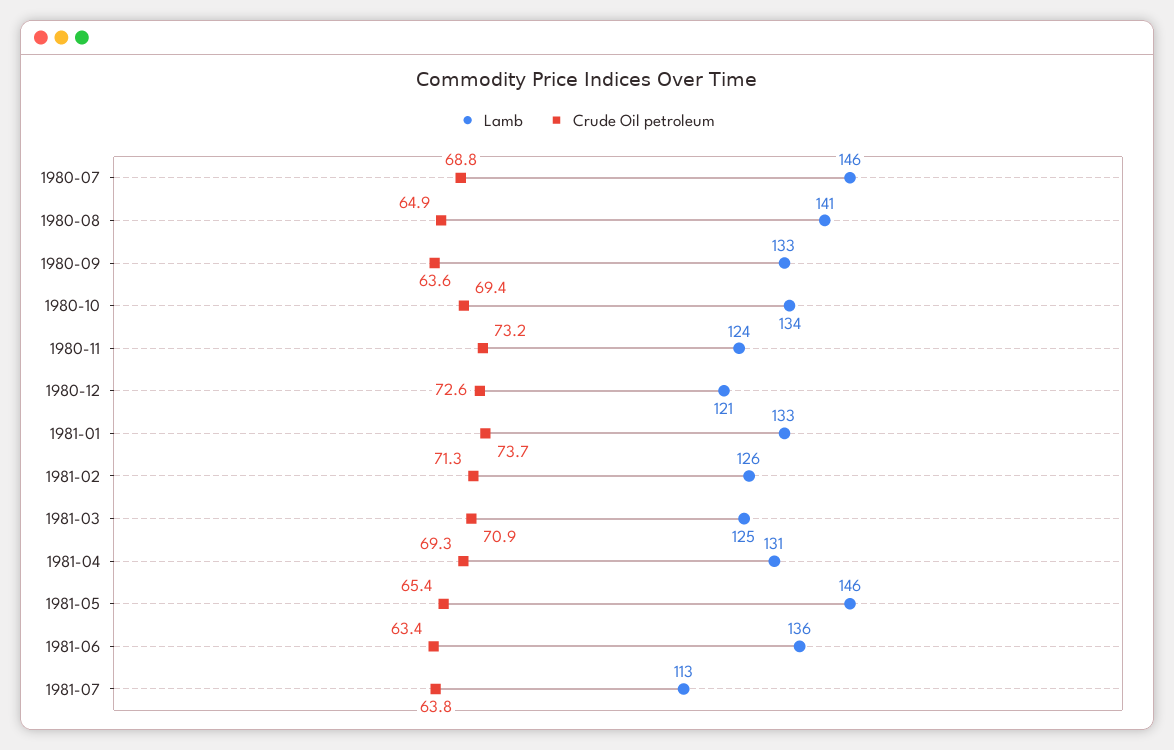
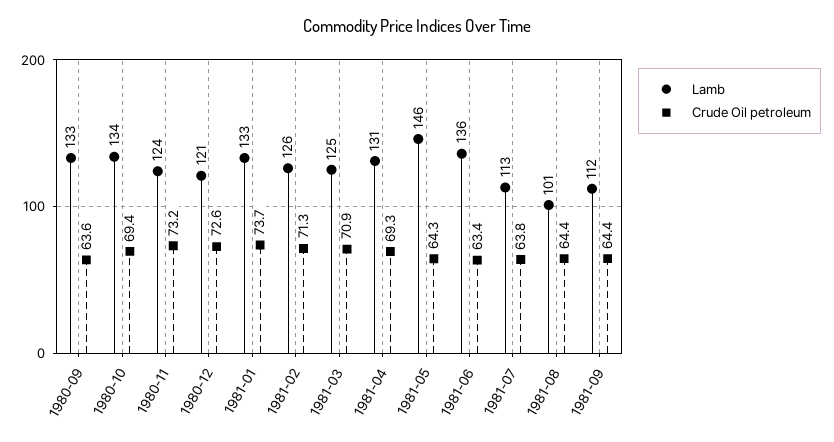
Lamb, 1980-07: 146 -> none
Crude Oil petroleum, 1980-07: 68.8 -> none
Lamb, 1980-08: 141 -> none
Crude Oil petroleum, 1980-08: 64.9 -> none
Crude Oil petroleum, 1981-05: 65.4 -> 64.3
Lamb, 1981-08: none -> 101
Crude Oil petroleum, 1981-08: none -> 64.4
Lamb, 1981-09: none -> 112
Crude Oil petroleum, 1981-09: none -> 64.4

